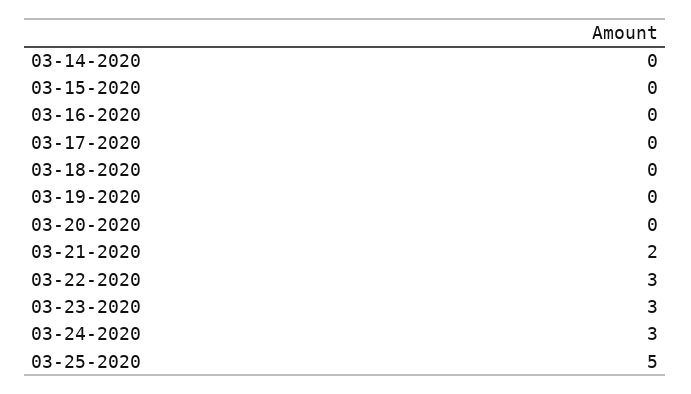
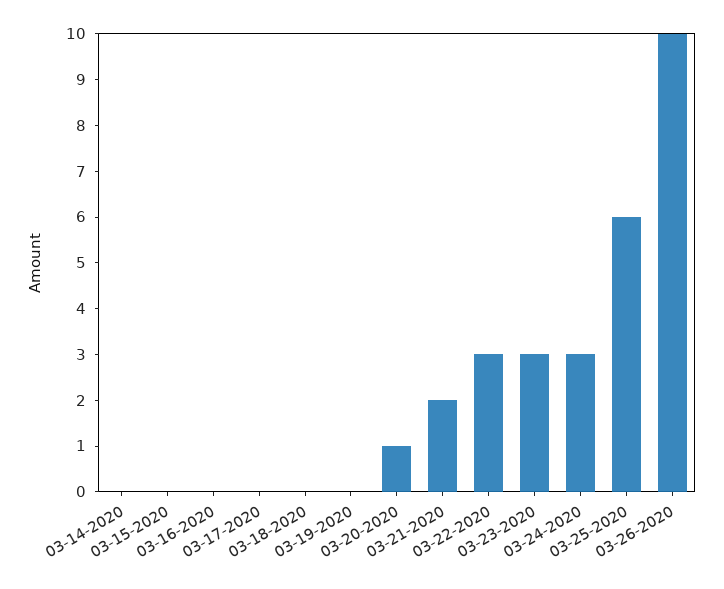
03-20-2020: 0 -> 1
03-25-2020: 5 -> 6
03-26-2020: none -> 10

